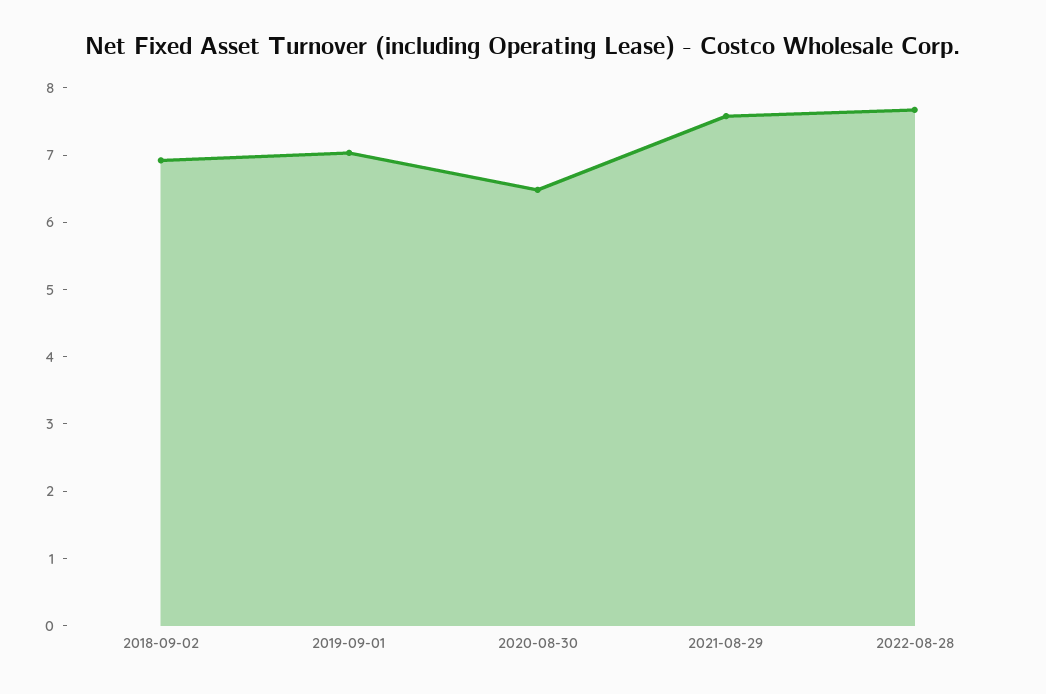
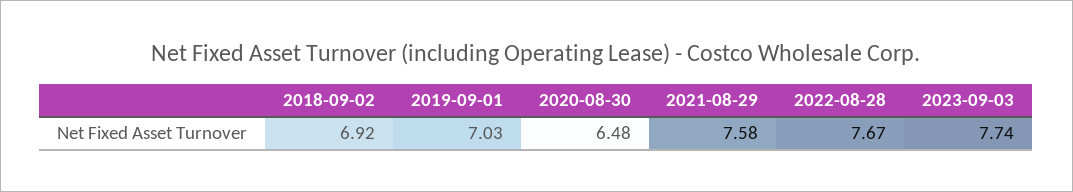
2023-09-03: none -> 7.74

